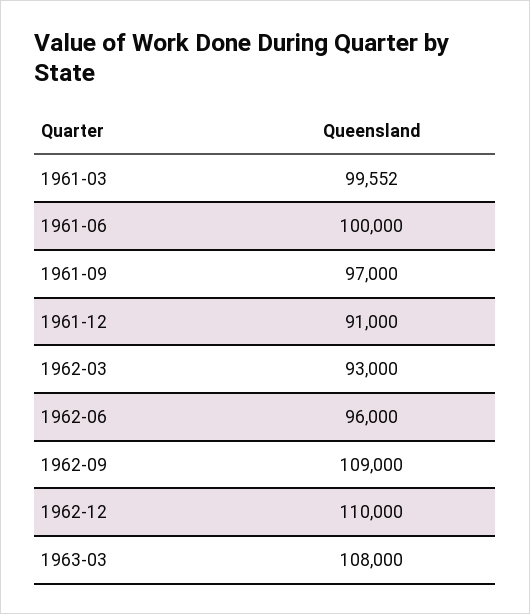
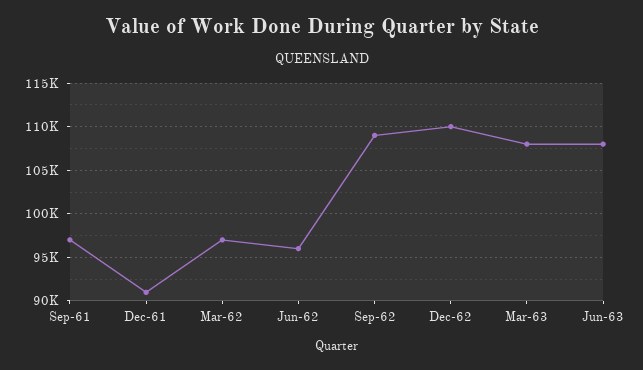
1961-03: 99552 -> none
1961-06: 100000 -> none
1962-03: 93000 -> 97000
Jun-63: none -> 108000

